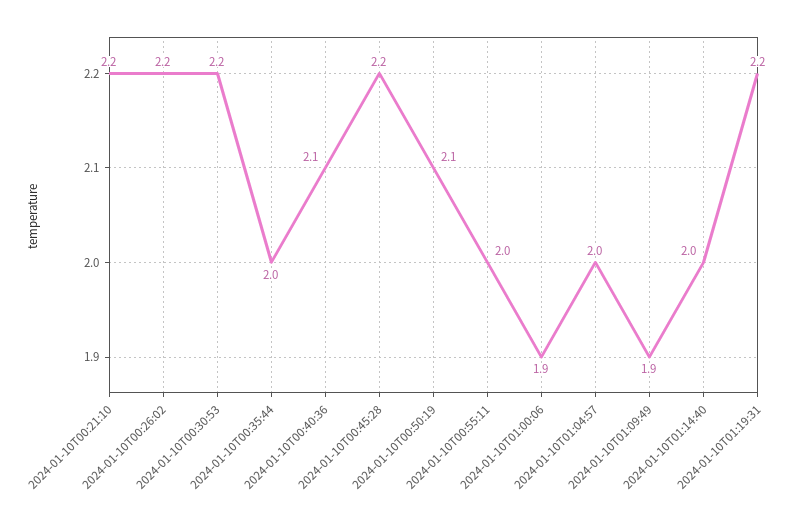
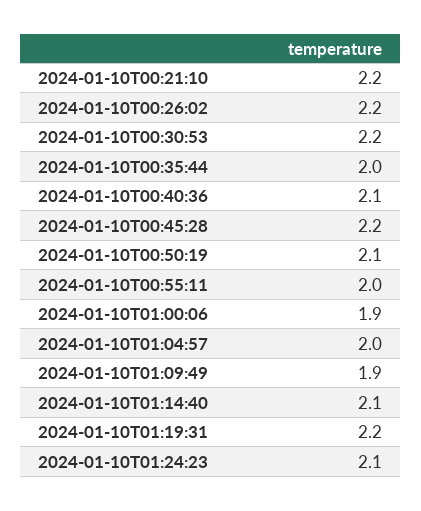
2024-01-10T01:14:40: 2 -> 2.1
2024-01-10T01:24:23: none -> 2.1

